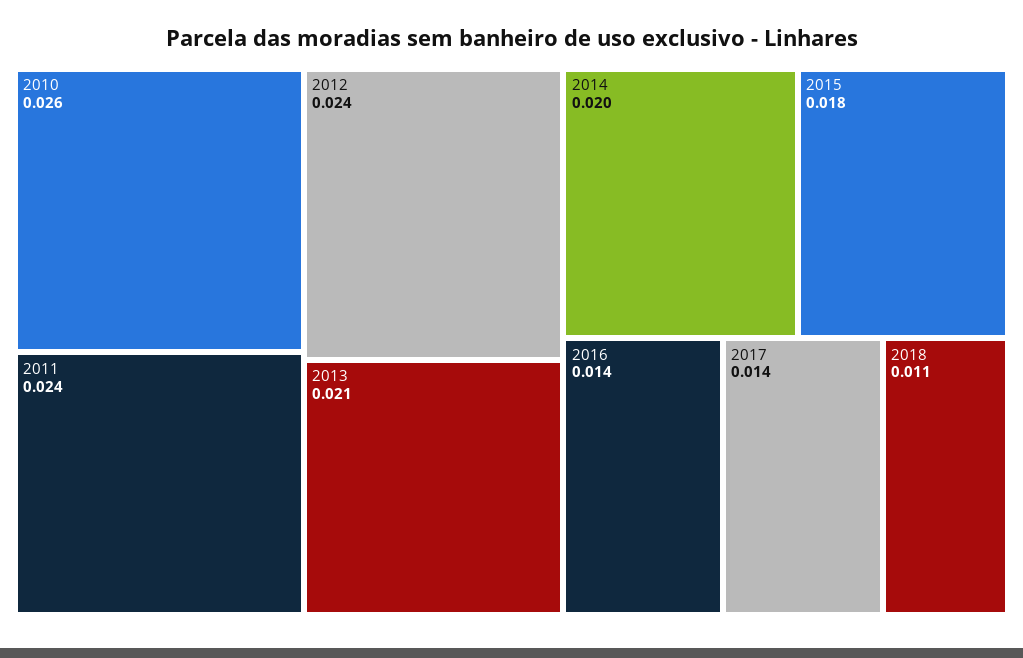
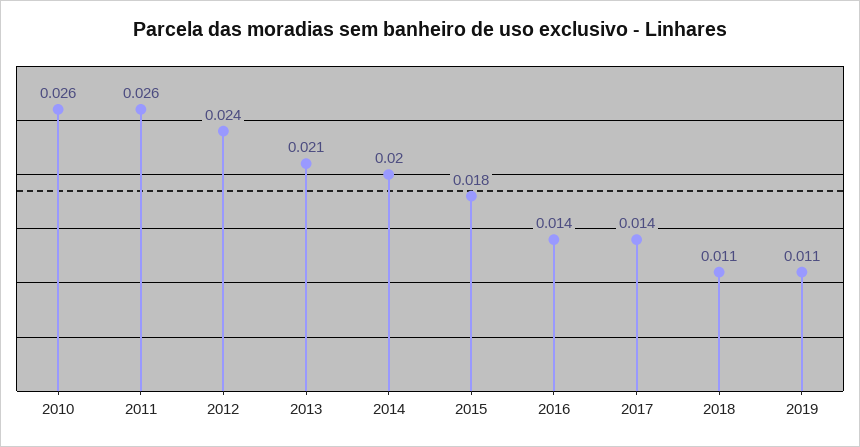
2011: 0.024 -> 0.026
2019: none -> 0.011

